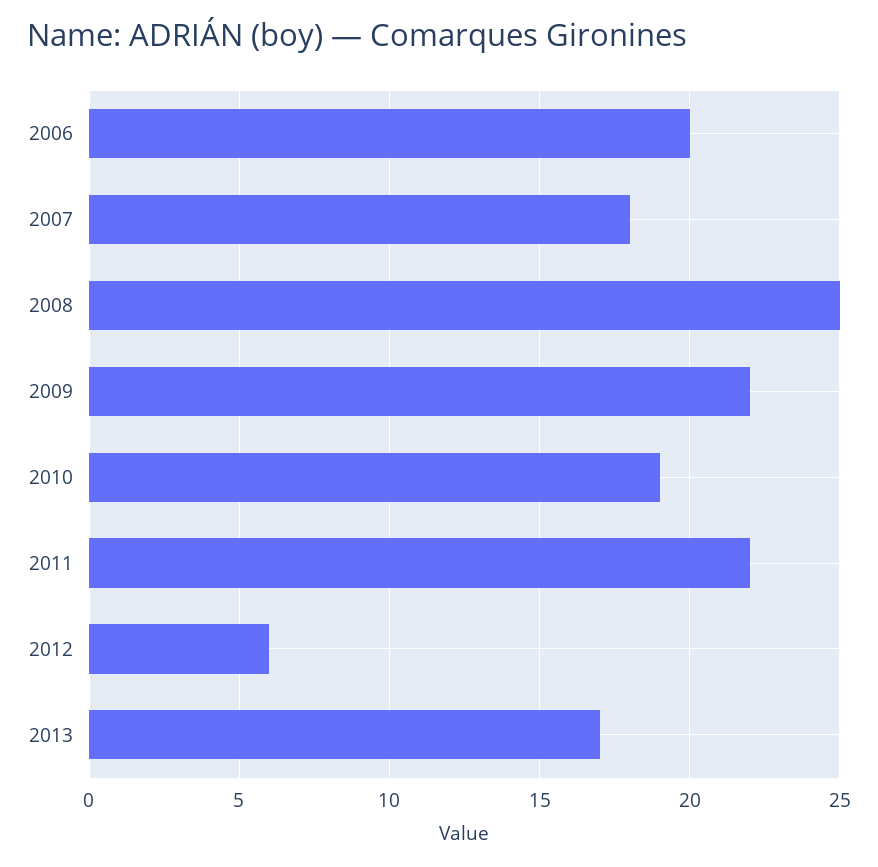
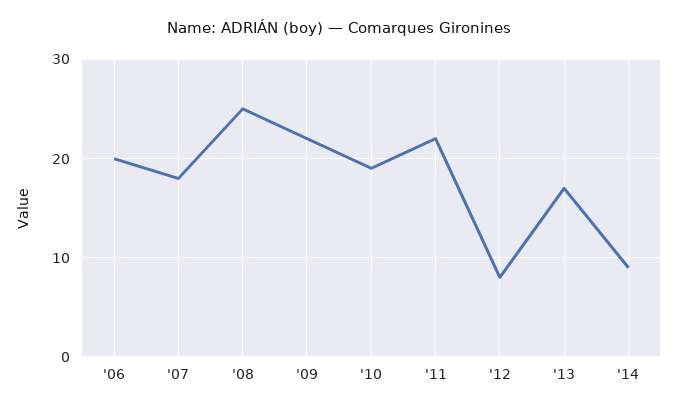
2012: 6 -> 8
'14: none -> 9

